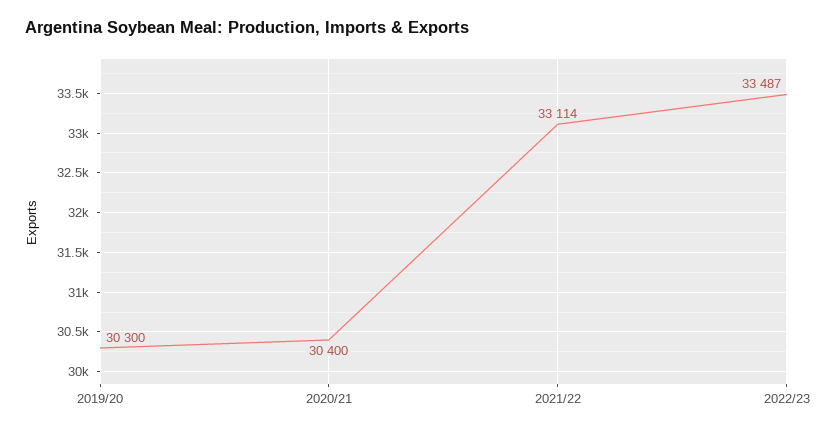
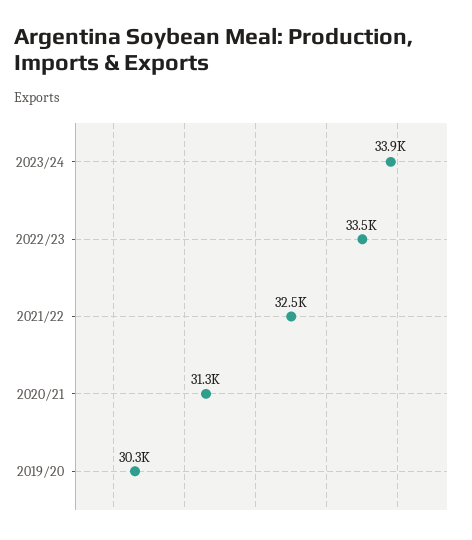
2020/21: 30400 -> 31300
2021/22: 33114 -> 32500
2023/24: none -> 33900

